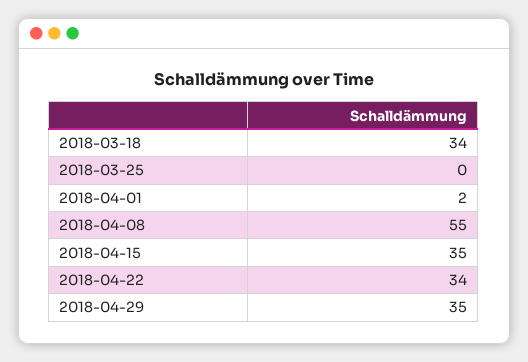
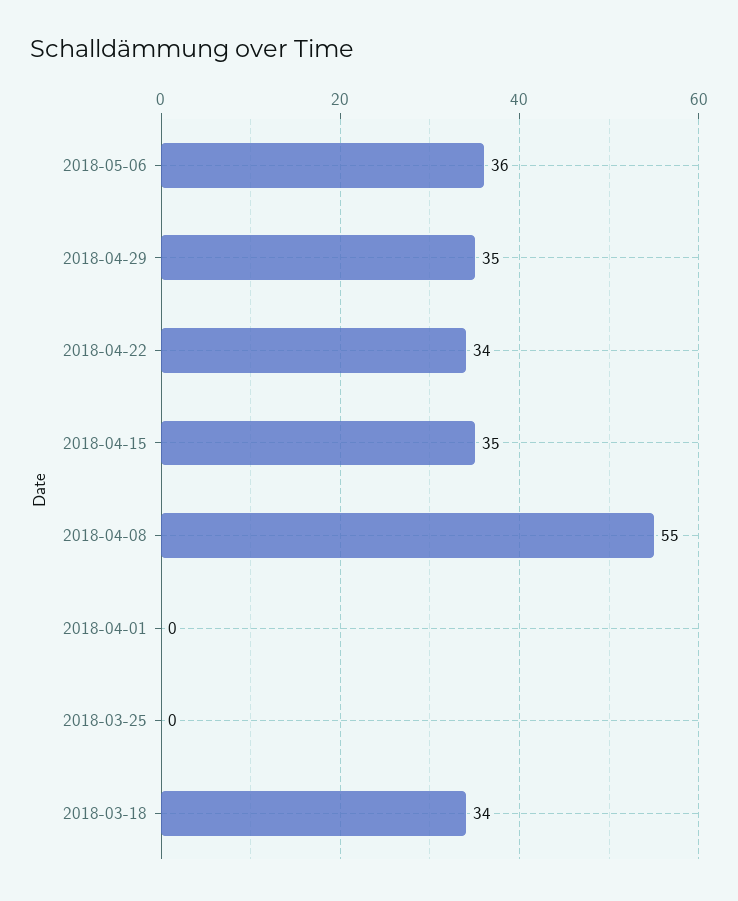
2018-04-01: 2 -> 0
2018-05-06: none -> 36

